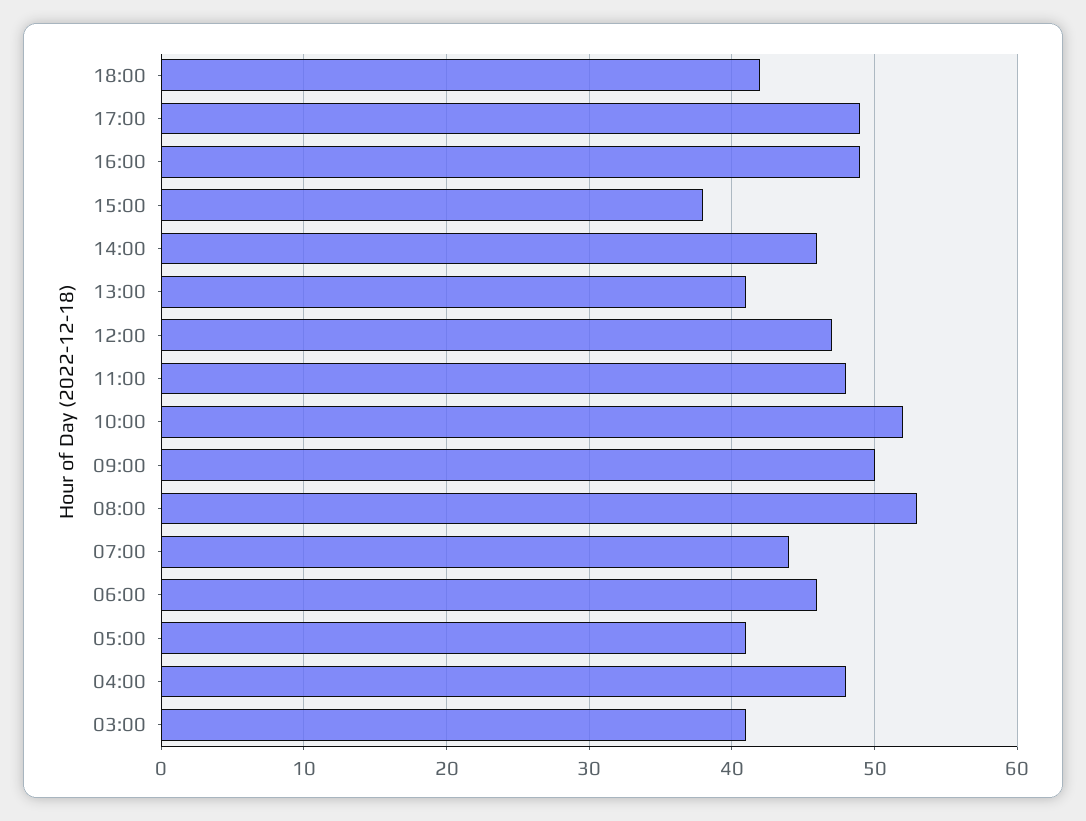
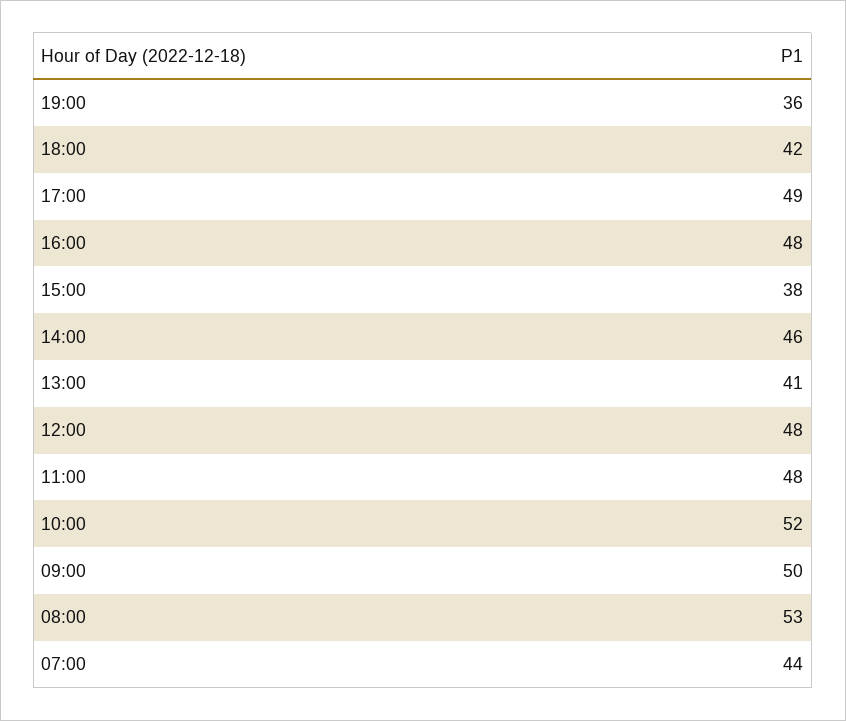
16:00: 49 -> 48
12:00: 47 -> 48
06:00: 46 -> none
05:00: 41 -> none
04:00: 48 -> none
03:00: 41 -> none
19:00: none -> 36

